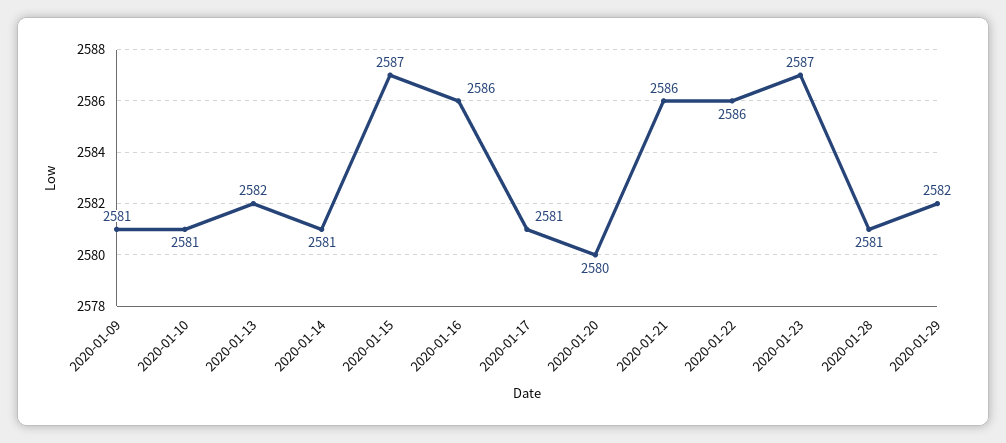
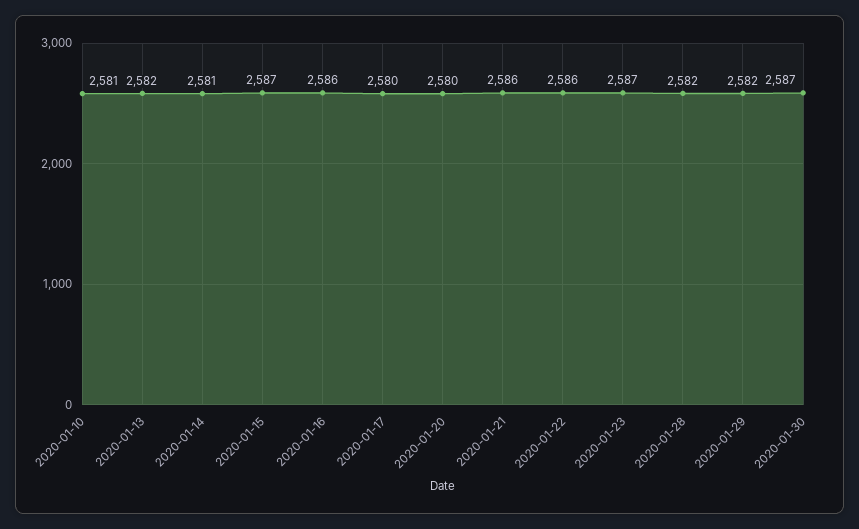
2020-01-09: 2581 -> none
2020-01-17: 2581 -> 2580
2020-01-28: 2581 -> 2582
2020-01-30: none -> 2587

